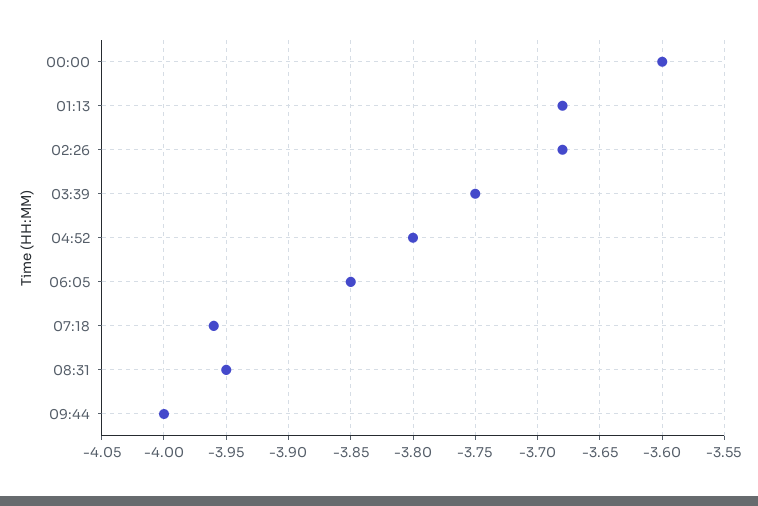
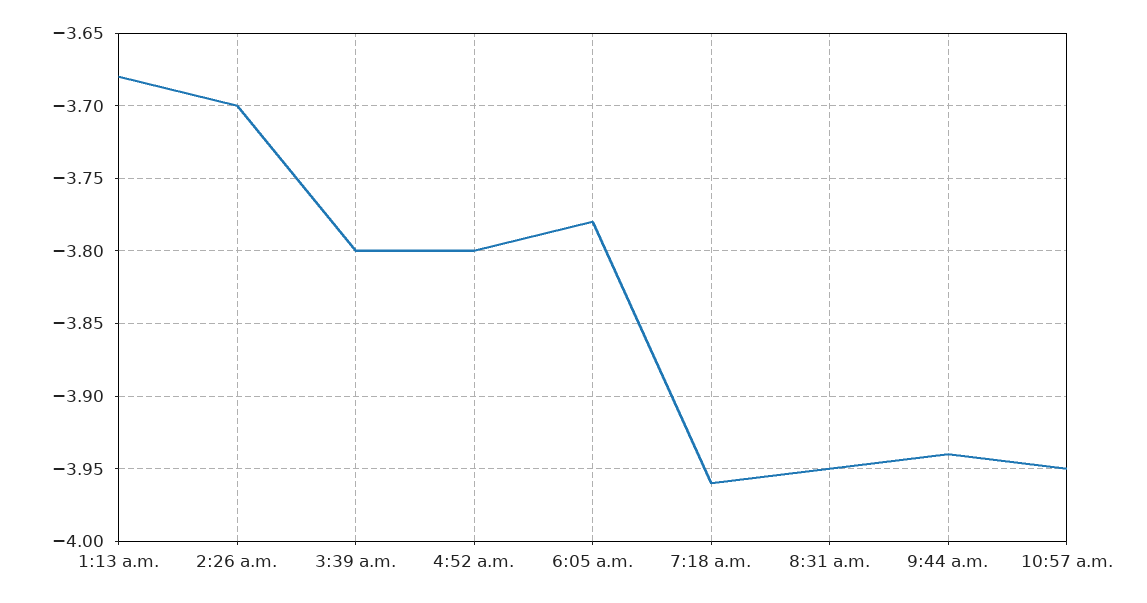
00:00: -3.6 -> none
02:26: -3.68 -> -3.7
03:39: -3.75 -> -3.8
06:05: -3.85 -> -3.78
09:44: -4 -> -3.94
10:57 a.m.: none -> -3.95

